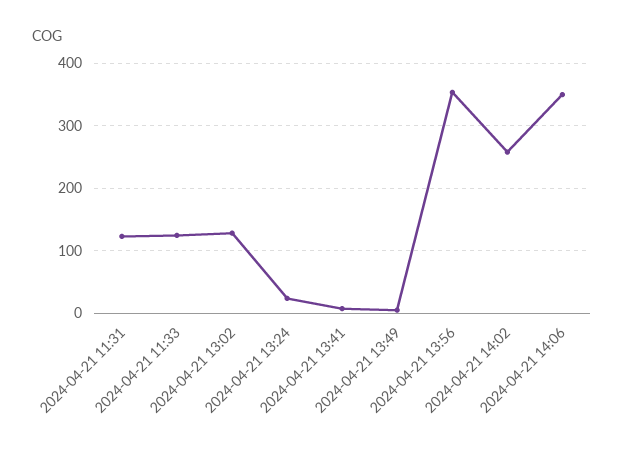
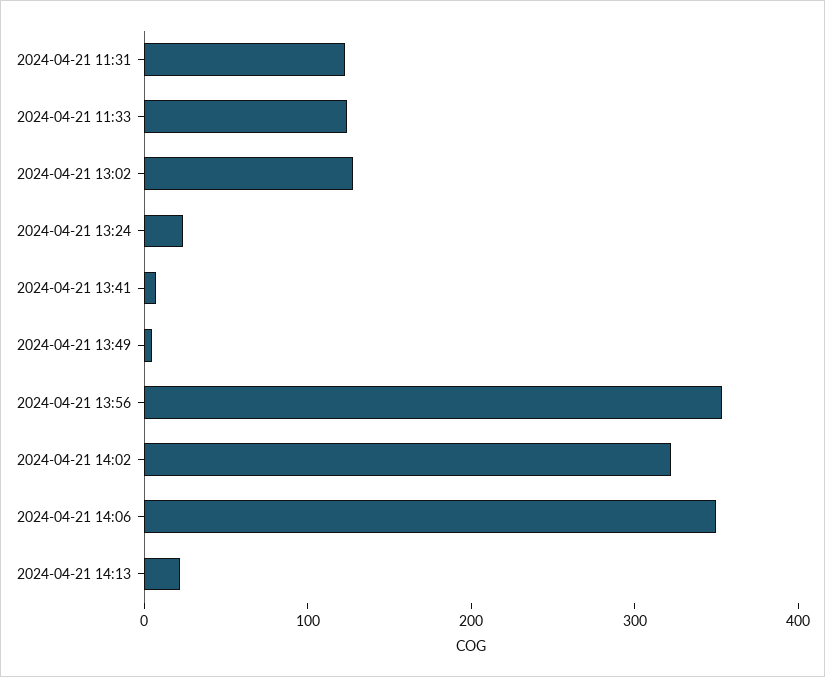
2024-04-21 14:02: 260 -> 320
2024-04-21 14:13: none -> 20

